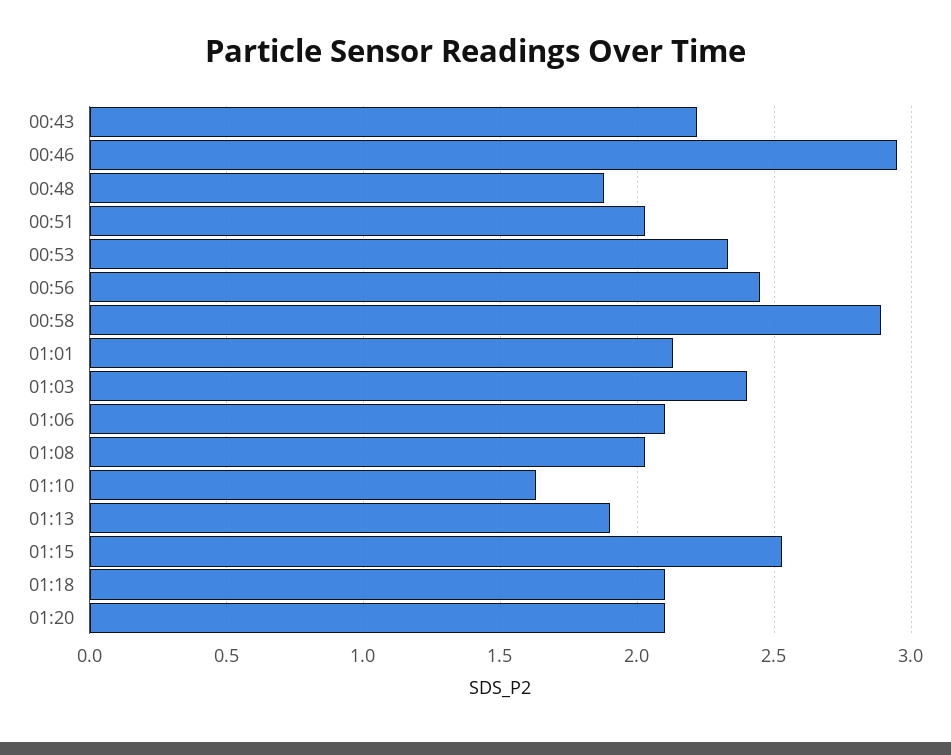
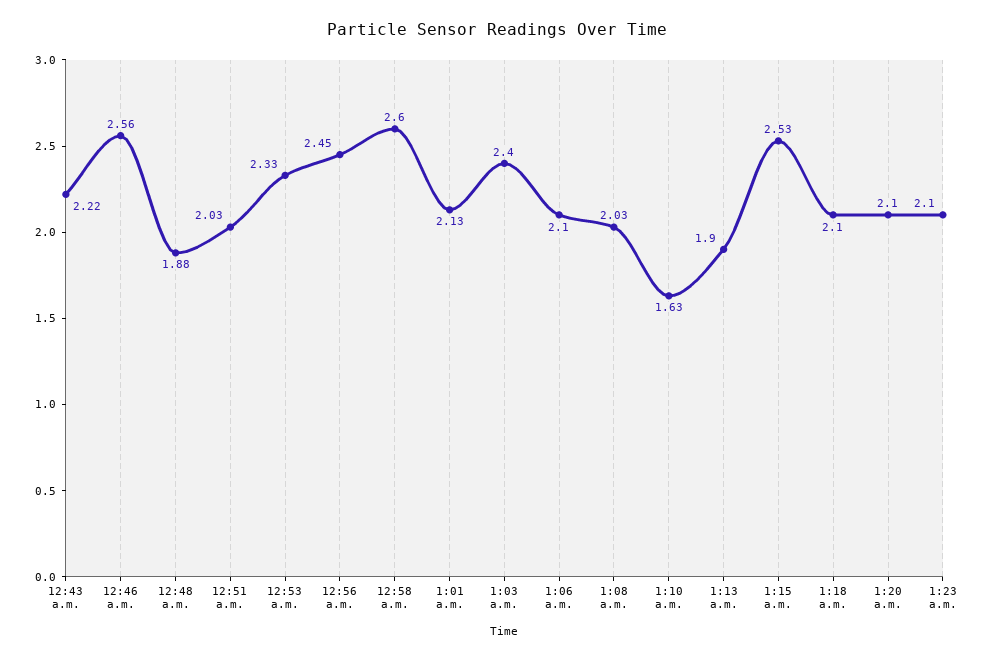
00:46: 2.95 -> 2.56
00:58: 2.9 -> 2.6
1:23 a.m.: none -> 2.1

